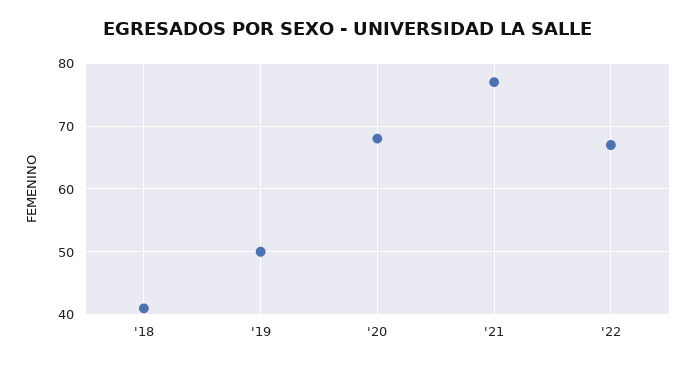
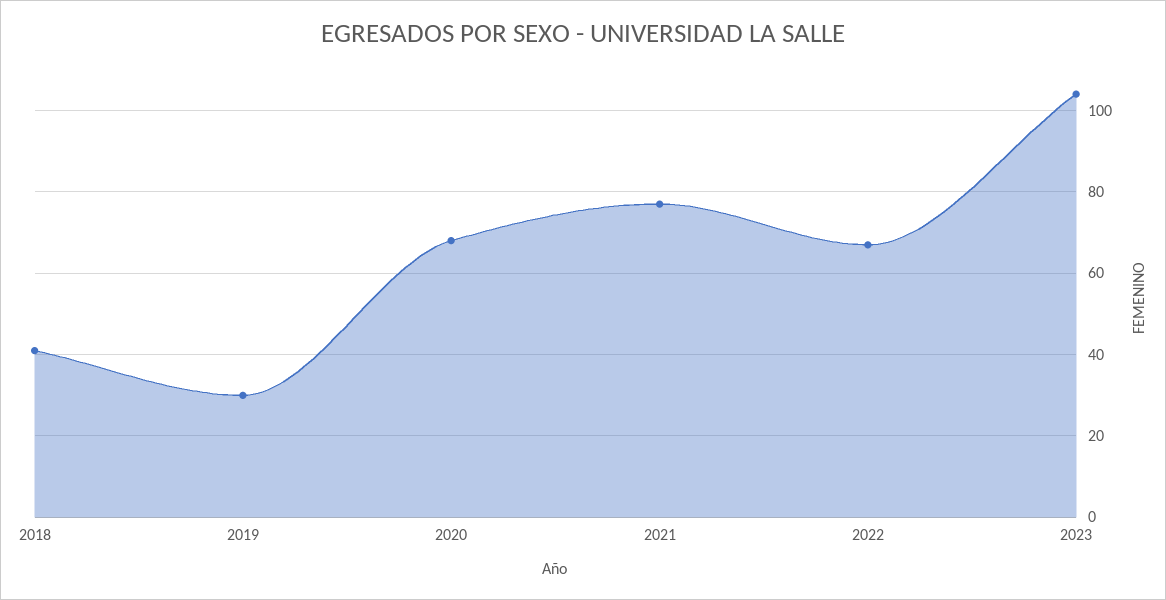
'19: 50 -> 30
2023: none -> 105

